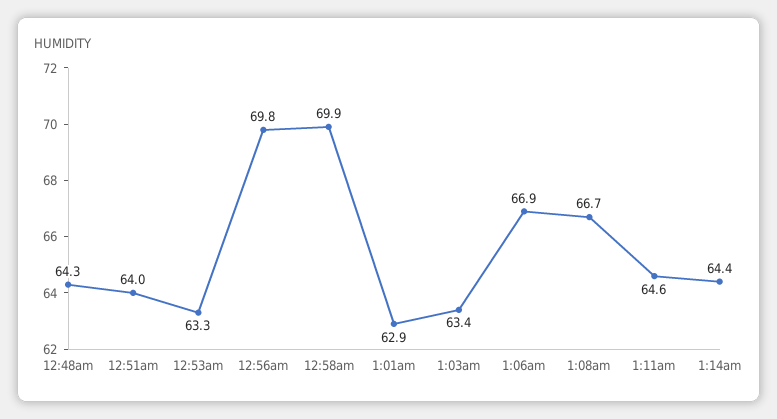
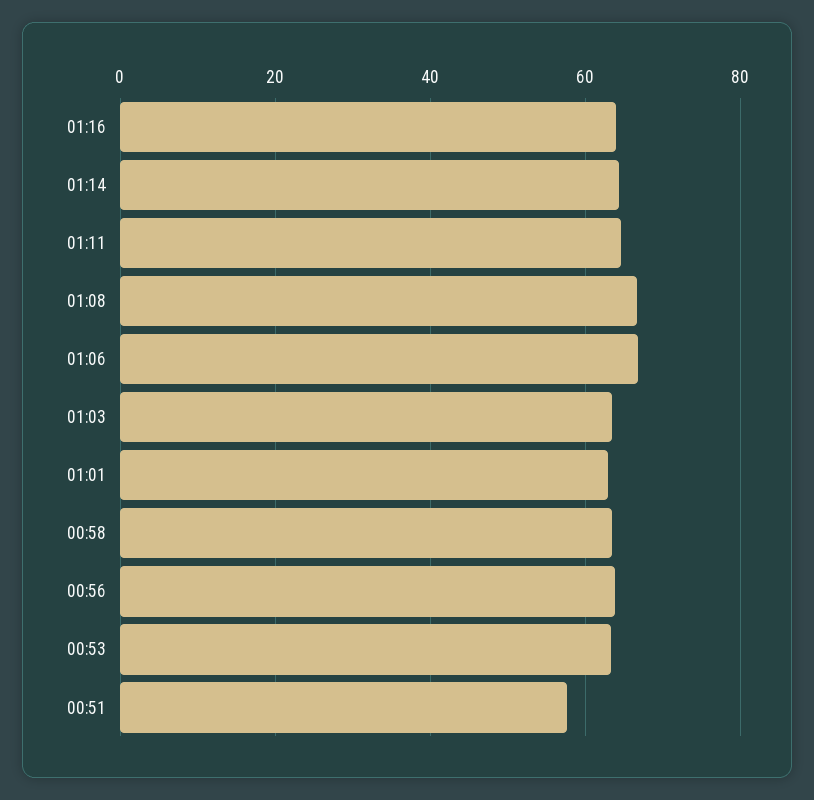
12:48am: 64.3 -> none
12:51am: 64 -> 58
12:56am: 69.8 -> 64
12:58am: 69.9 -> 64
01:16: none -> 64

